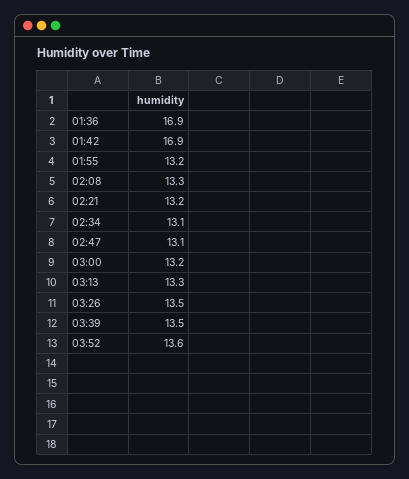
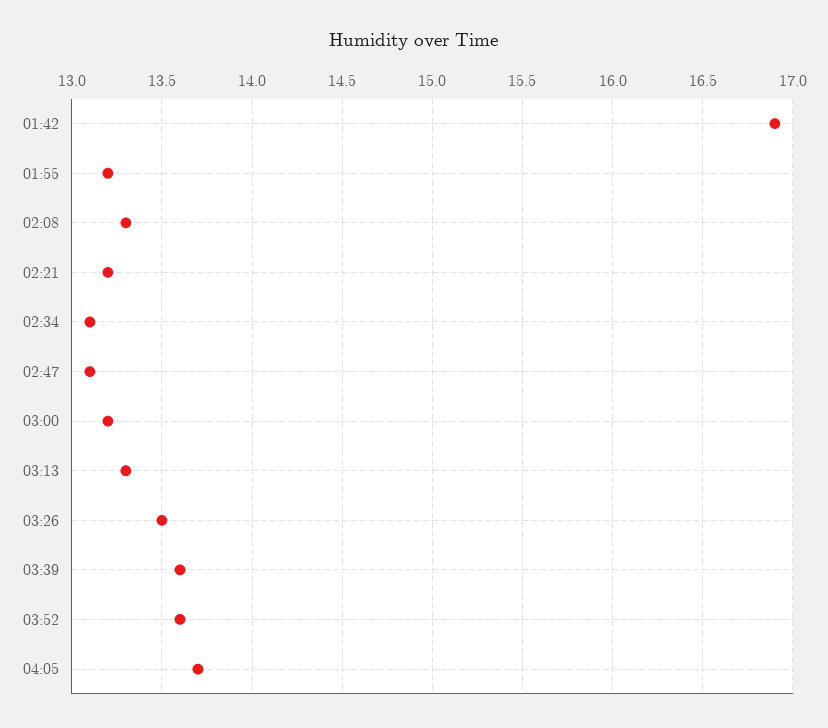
01:36: 16.9 -> none
03:39: 13.5 -> 13.6
04:05: none -> 13.7

